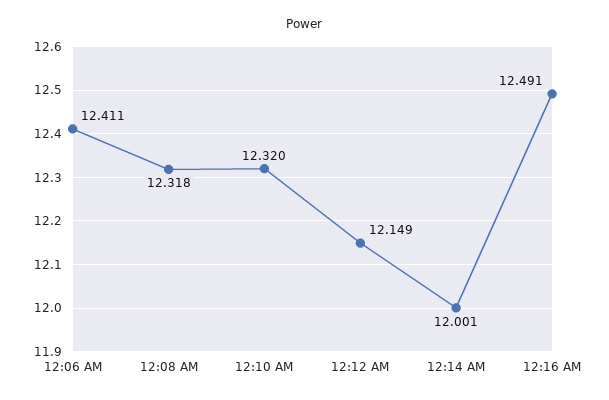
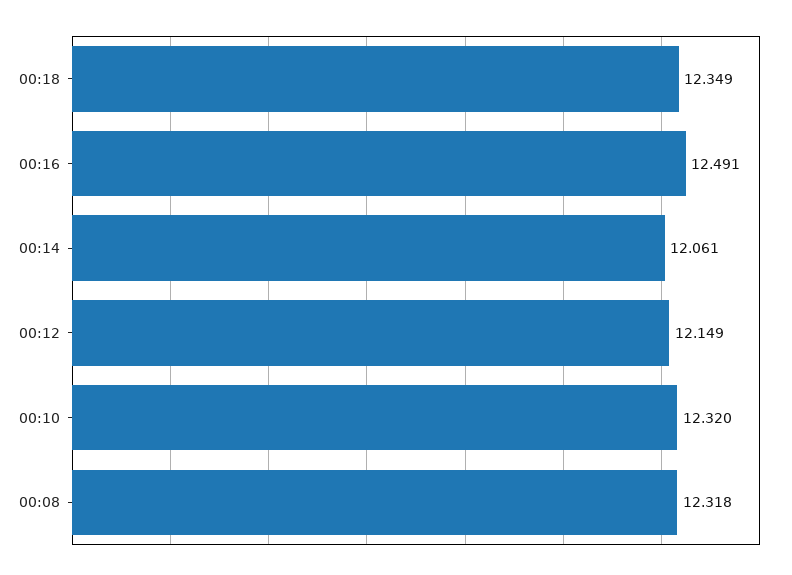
12:06 AM: 12.411 -> none
12:14 AM: 12.001 -> 12.061
00:18: none -> 12.349

